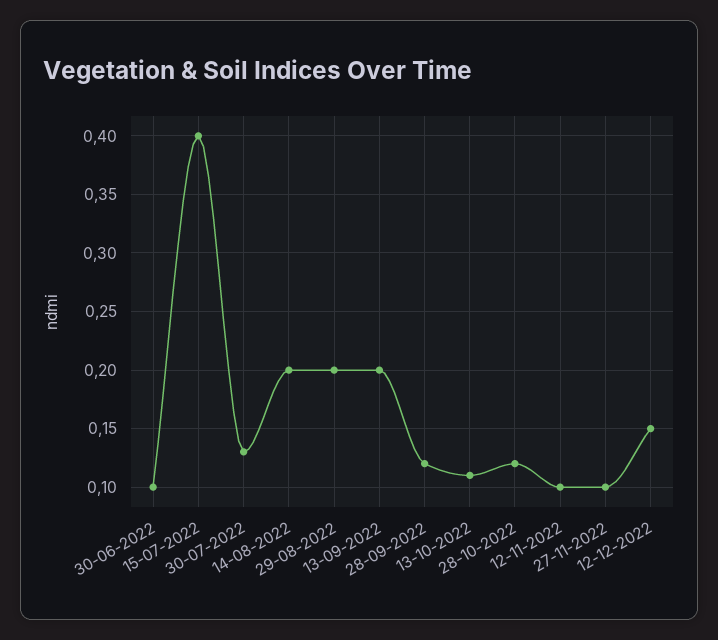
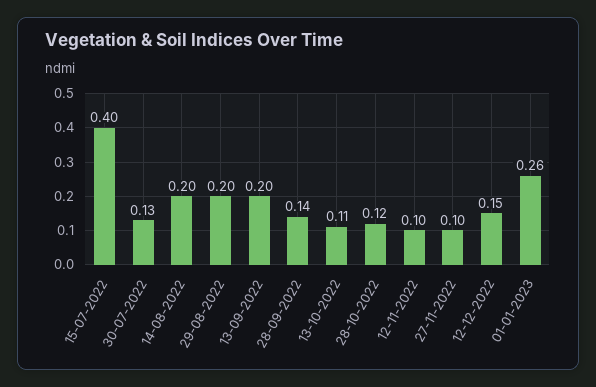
30-06-2022: 0.1 -> none
28-09-2022: 0.12 -> 0.14
01-01-2023: none -> 0.26

